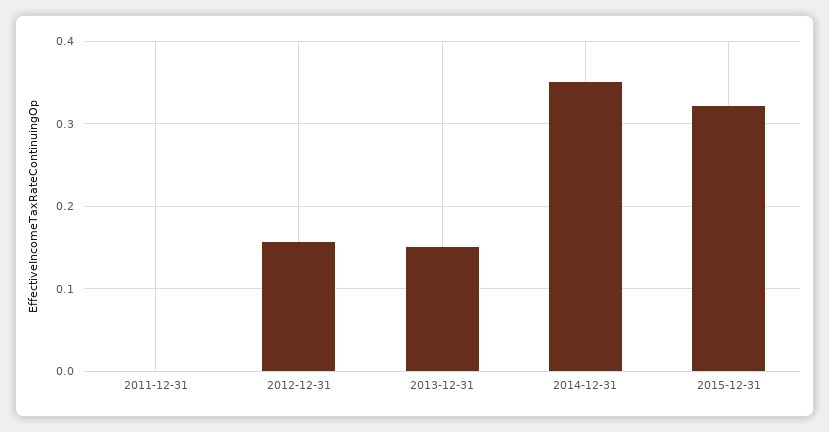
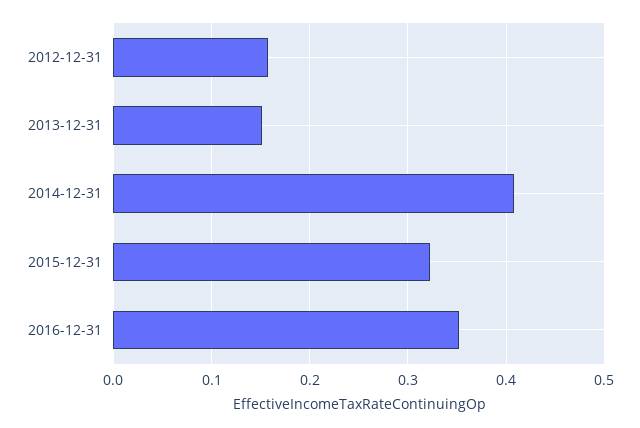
2011-12-31: 0 -> none
2014-12-31: 0.35 -> 0.41
2016-12-31: none -> 0.35

